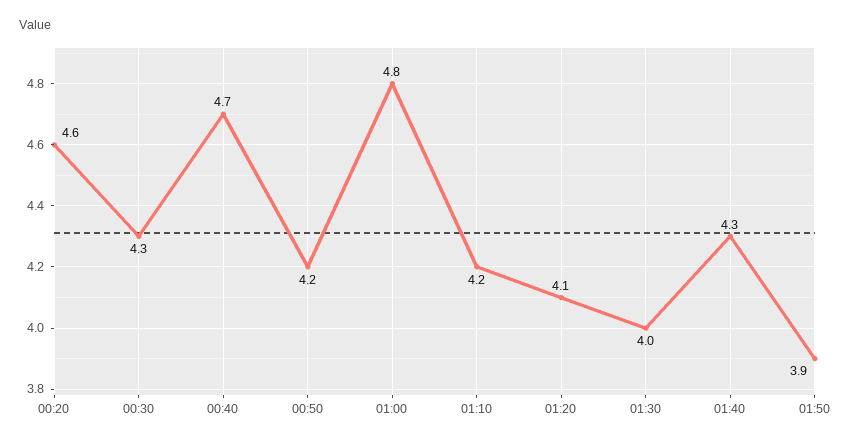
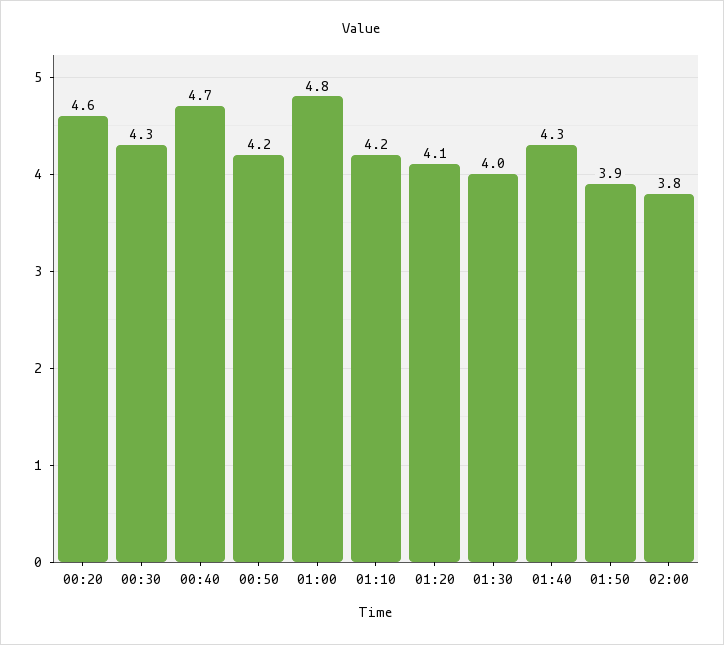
02:00: none -> 3.8

